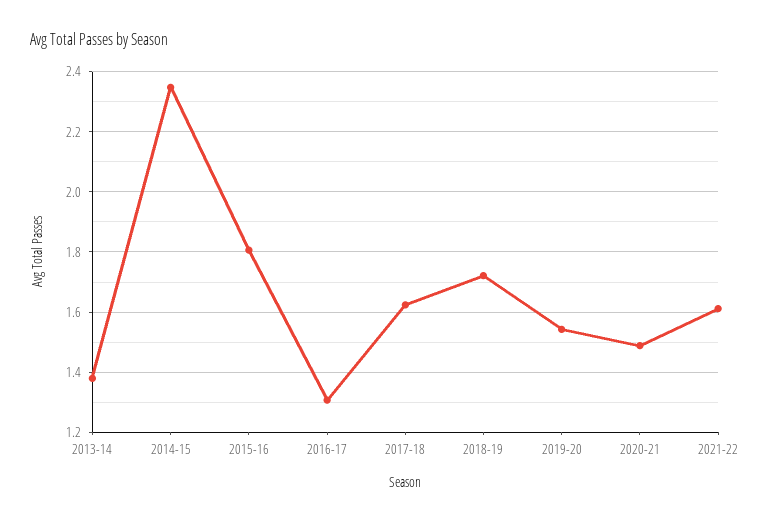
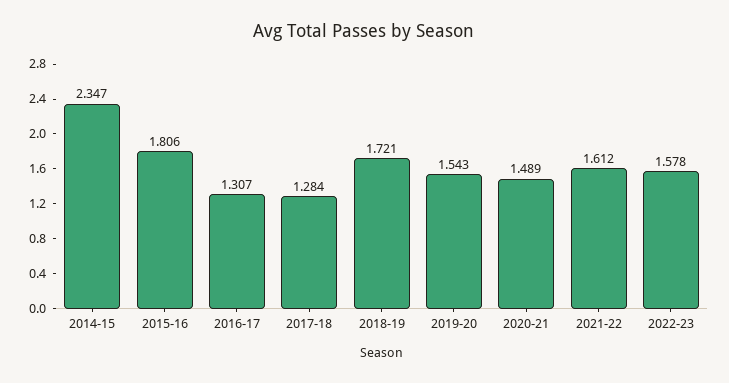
2013-14: 1.38 -> none
2017-18: 1.62 -> 1.284
2022-23: none -> 1.578

